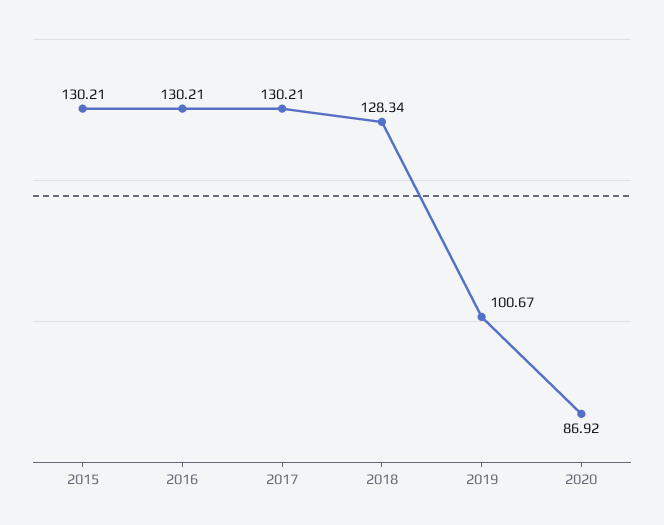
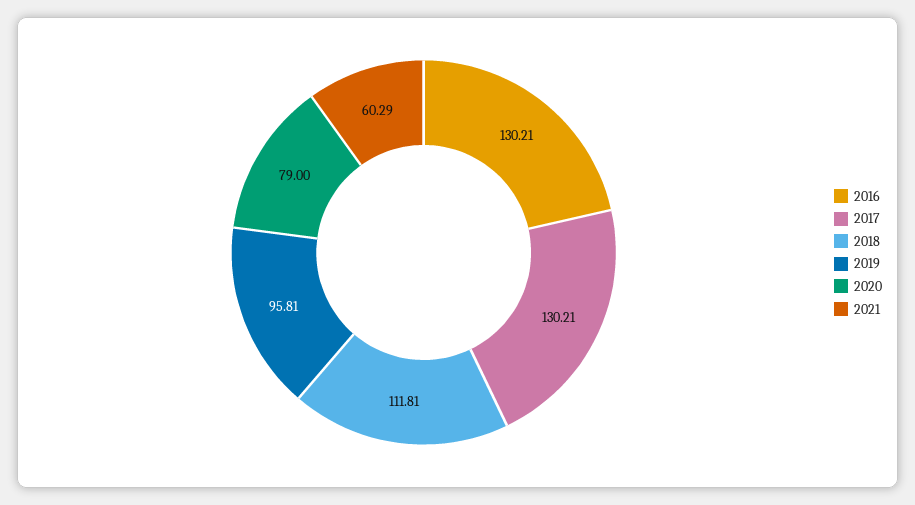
2015: 130.21 -> none
2018: 128.34 -> 111.81
2019: 100.67 -> 95.81
2020: 86.92 -> 79
2021: none -> 60.29

